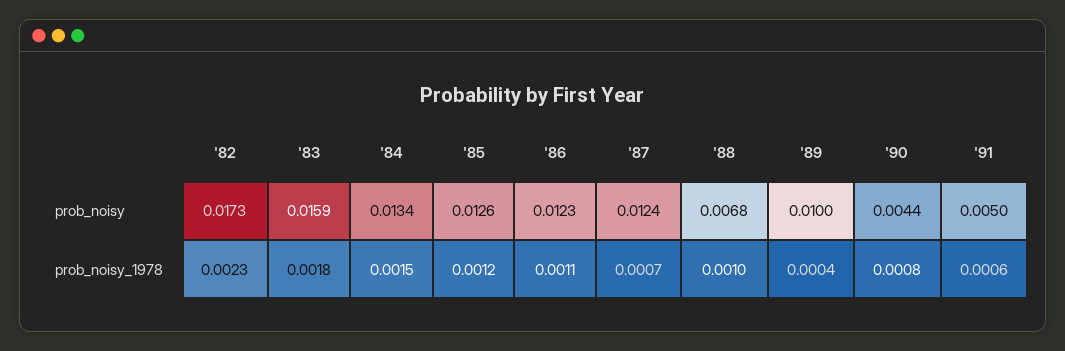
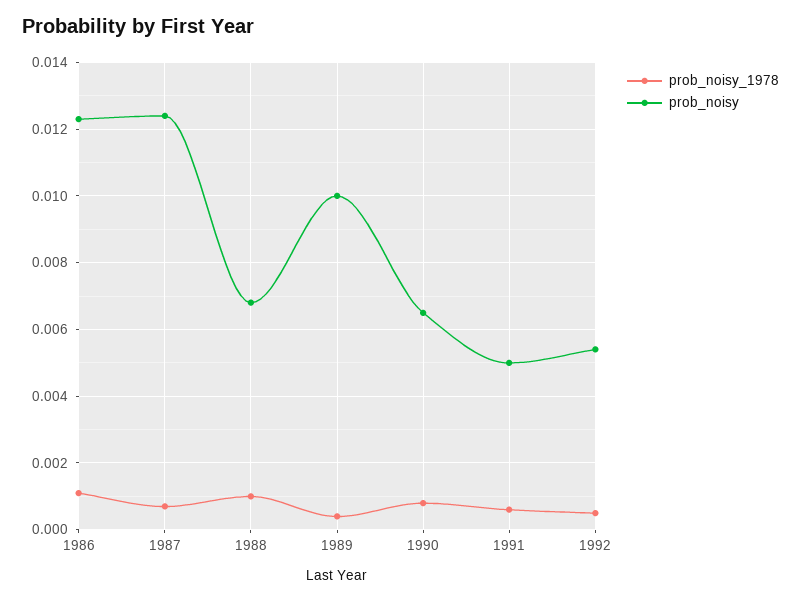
prob_noisy, '82: 0.0173 -> none
prob_noisy, '83: 0.0159 -> none
prob_noisy, '84: 0.0134 -> none
prob_noisy, '85: 0.0126 -> none
prob_noisy, '90: 0.0044 -> 0.0065
prob_noisy_1978, '82: 0.0023 -> none
prob_noisy_1978, '83: 0.0018 -> none
prob_noisy_1978, '84: 0.0015 -> none
prob_noisy_1978, '85: 0.0012 -> none
prob_noisy_1978, 1992: none -> 0.0005
prob_noisy, 1992: none -> 0.0055

